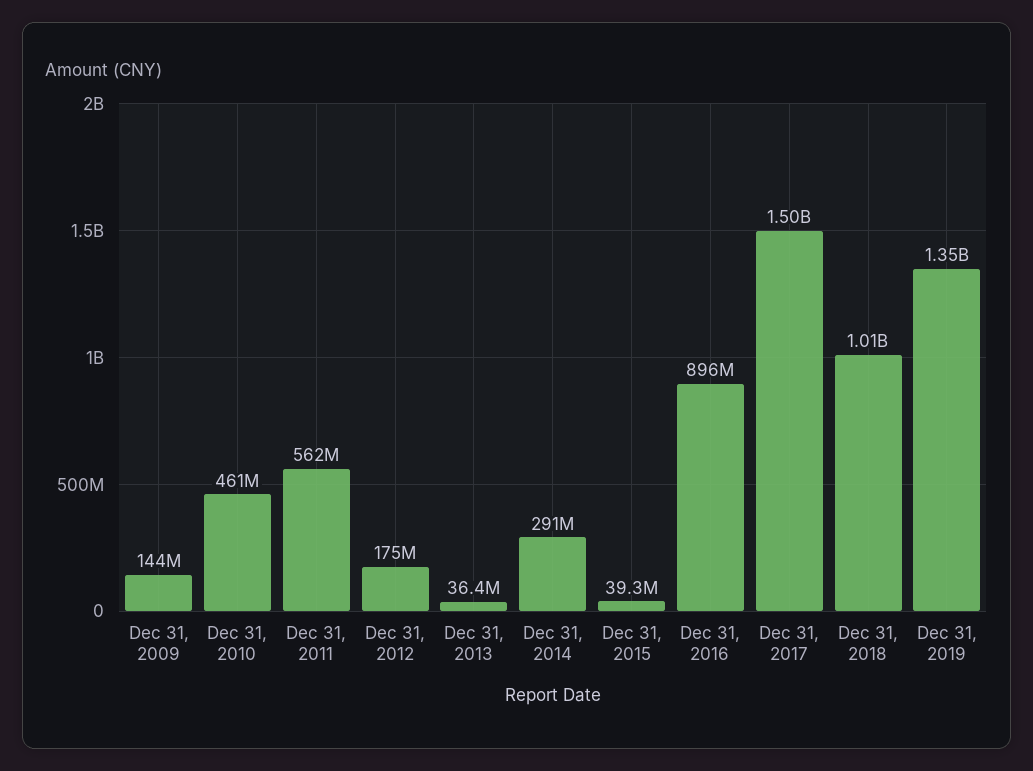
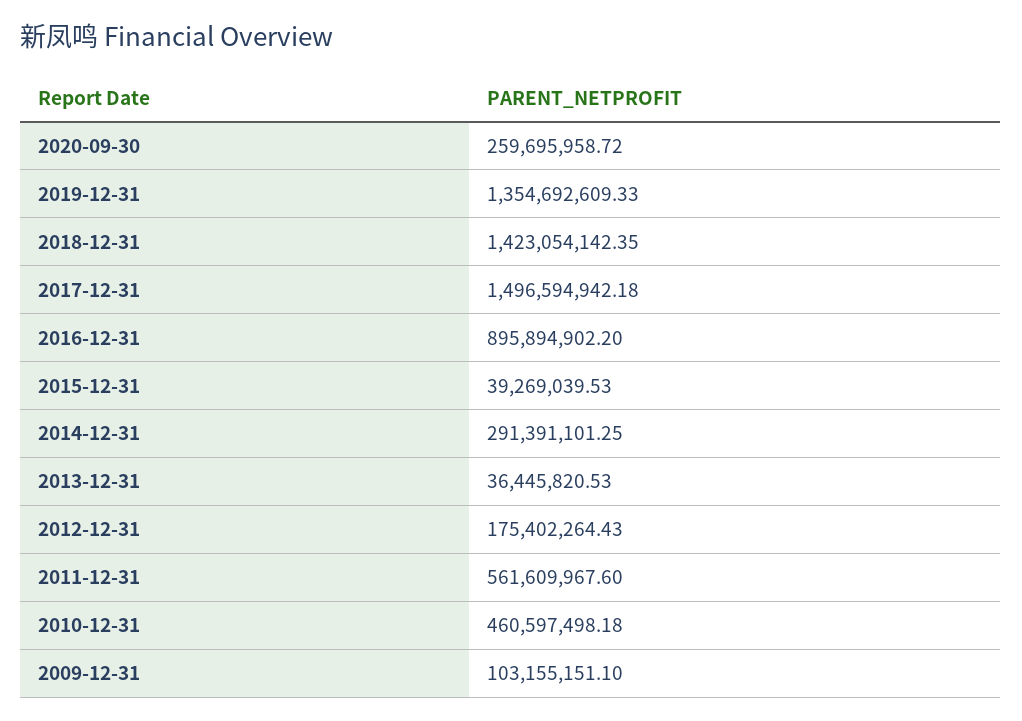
Dec 31, 2009: 144000000 -> 103155151.1
Dec 31, 2018: 1010000000 -> 1423054142.35
2020-09-30: none -> 259695958.72

